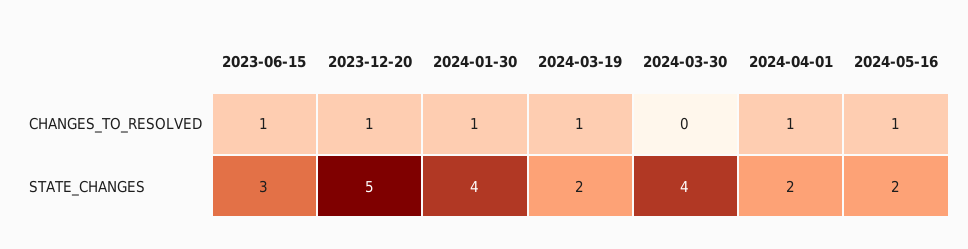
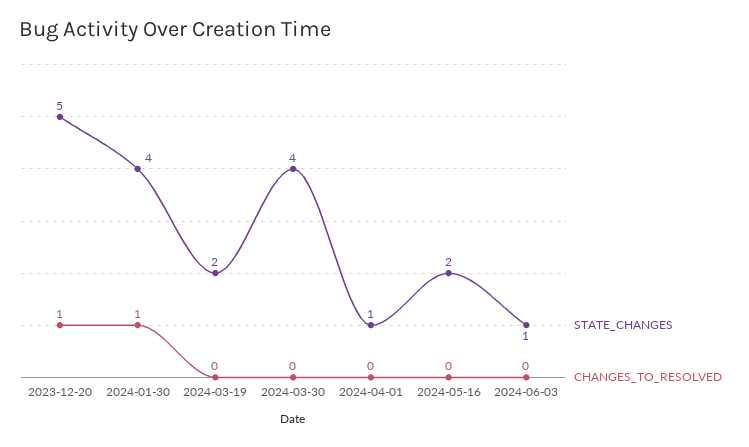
CHANGES_TO_RESOLVED, 2023-06-15: 1 -> none
CHANGES_TO_RESOLVED, 2024-03-19: 1 -> 0
CHANGES_TO_RESOLVED, 2024-04-01: 1 -> 0
CHANGES_TO_RESOLVED, 2024-05-16: 1 -> 0
STATE_CHANGES, 2023-06-15: 3 -> none
STATE_CHANGES, 2024-04-01: 2 -> 1
STATE_CHANGES, 2024-06-03: none -> 1
CHANGES_TO_RESOLVED, 2024-06-03: none -> 0

